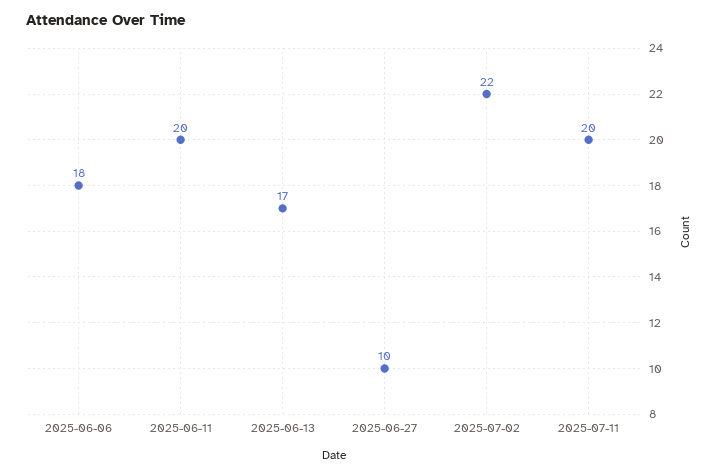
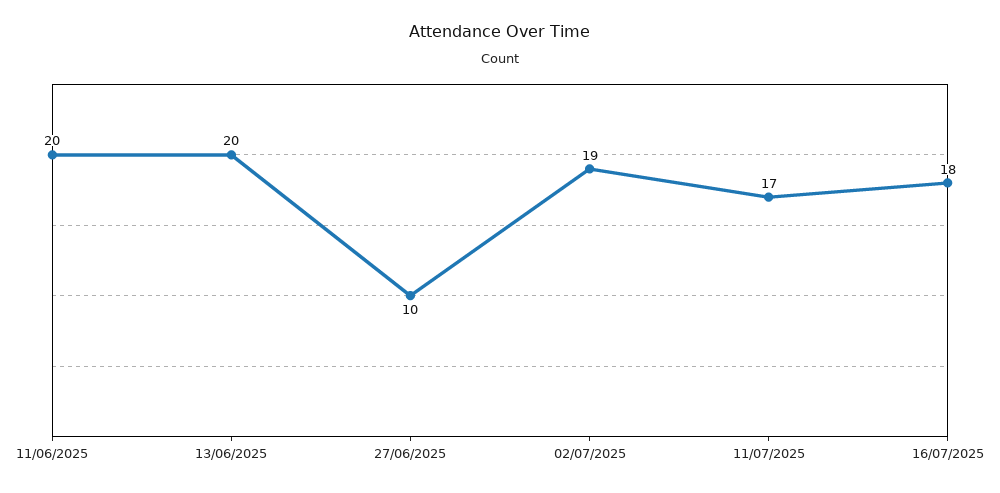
2025-06-06: 18 -> none
2025-06-13: 17 -> 20
2025-07-02: 22 -> 19
2025-07-11: 20 -> 17
16/07/2025: none -> 18

